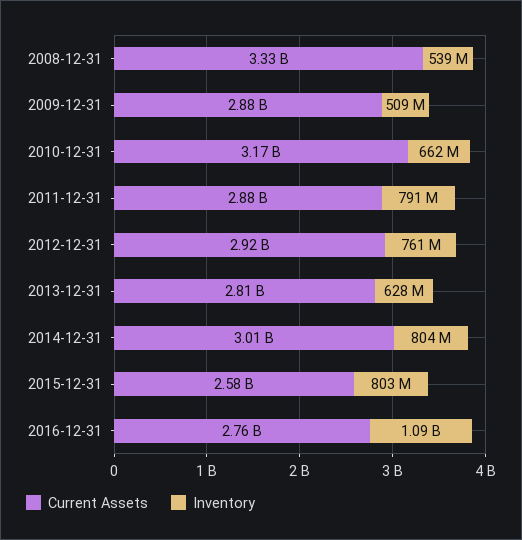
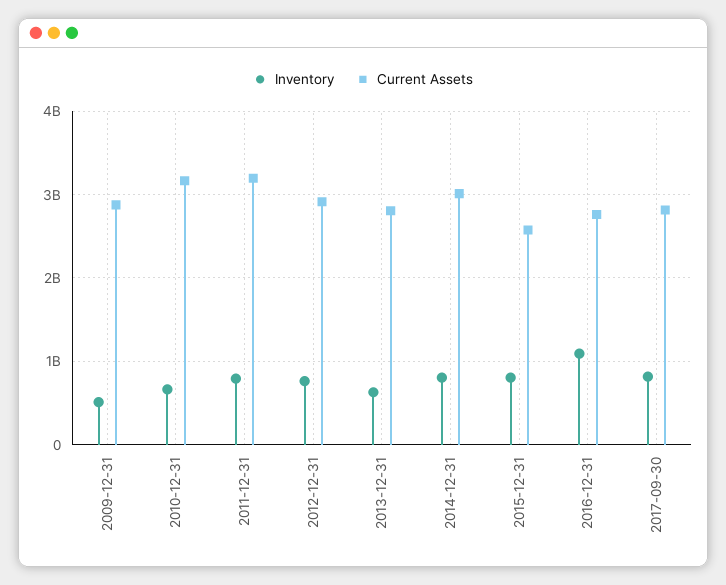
Current Assets, 2008-12-31: 3330000000 -> none
Inventory, 2008-12-31: 539000000 -> none
Current Assets, 2011-12-31: 2880000000 -> 3200000000
Inventory, 2017-09-30: none -> 800000000
Current Assets, 2017-09-30: none -> 2800000000

